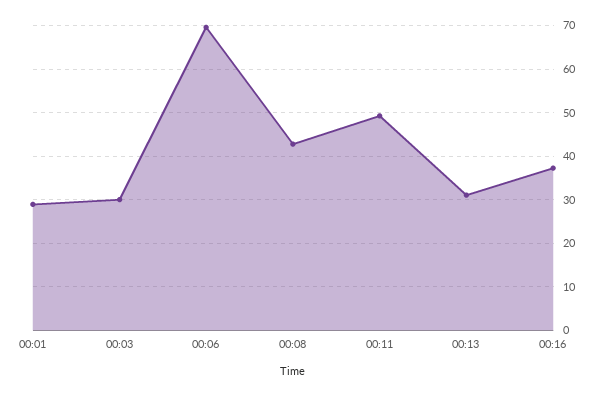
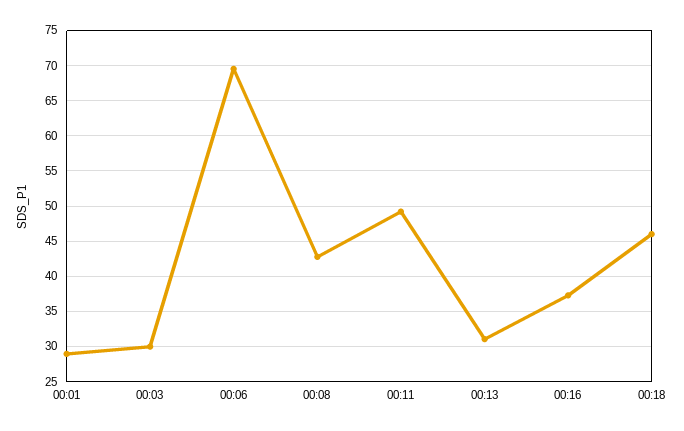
00:18: none -> 46

